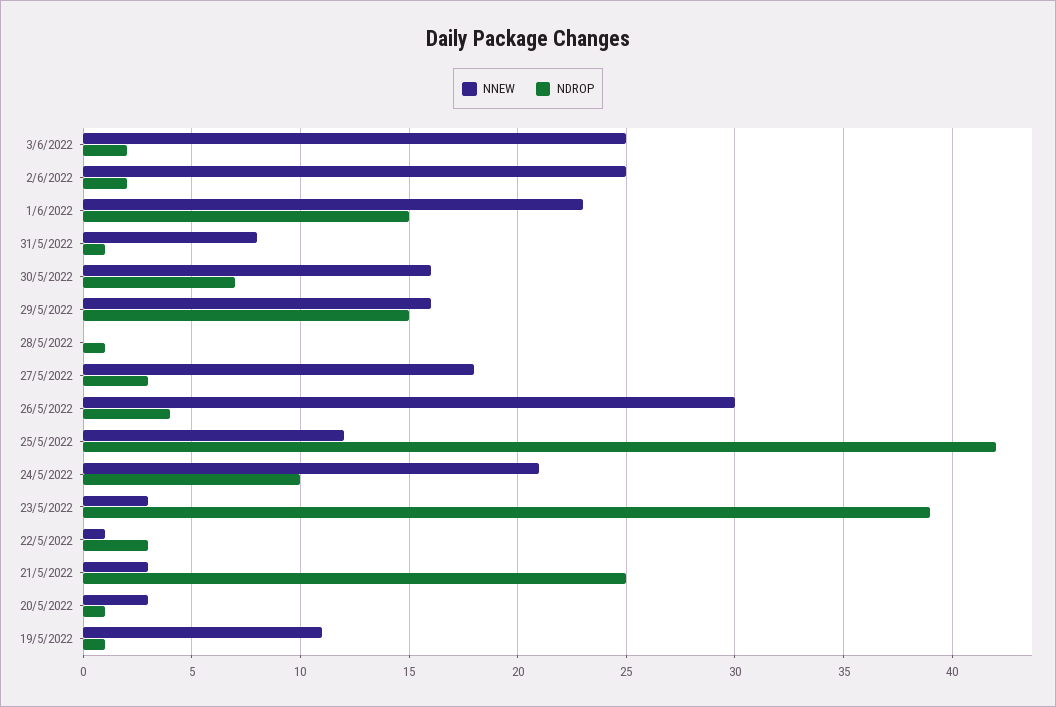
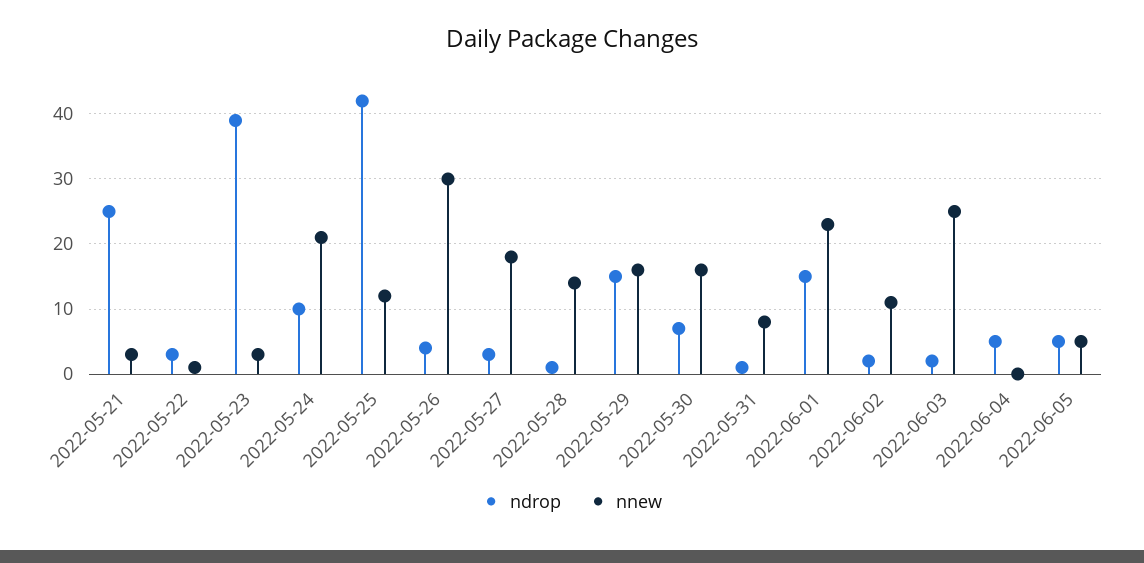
NNEW, 2/6/2022: 25 -> 11
NNEW, 28/5/2022: 0 -> 14
NNEW, 20/5/2022: 3 -> none
NDROP, 20/5/2022: 1 -> none
NNEW, 19/5/2022: 11 -> none
NDROP, 19/5/2022: 1 -> none
NDROP, 2022-06-04: none -> 5
NNEW, 2022-06-04: none -> 0
NDROP, 2022-06-05: none -> 5
NNEW, 2022-06-05: none -> 5

